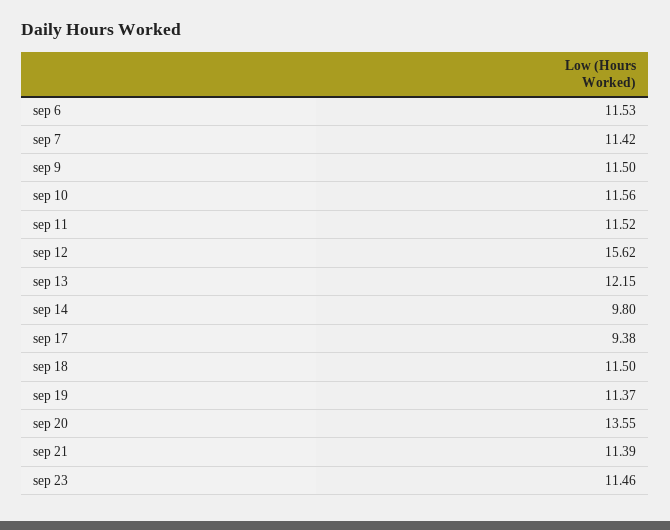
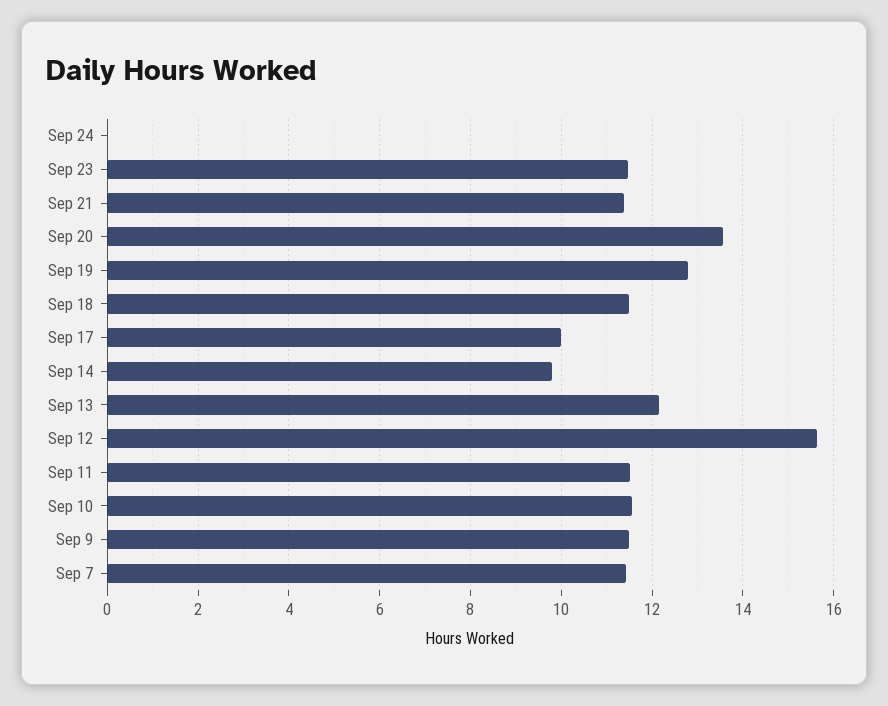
sep 6: 11.53 -> none
sep 17: 9.38 -> 10
sep 19: 11.37 -> 12.8
Sep 24: none -> 0

